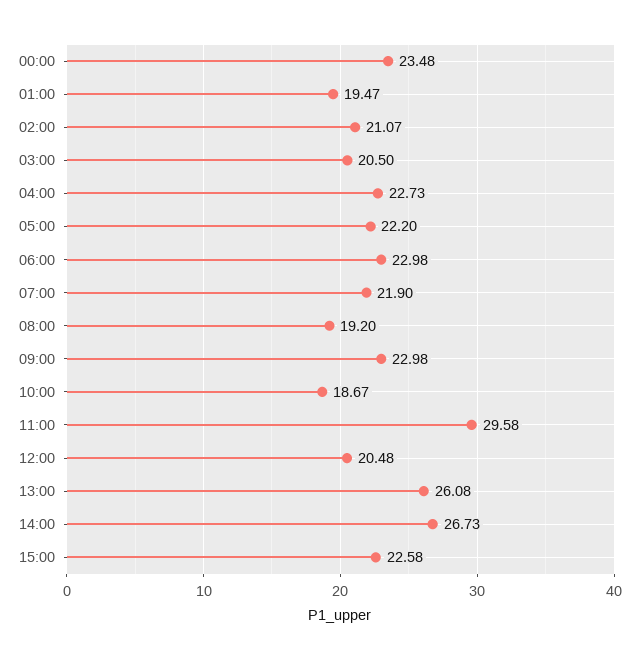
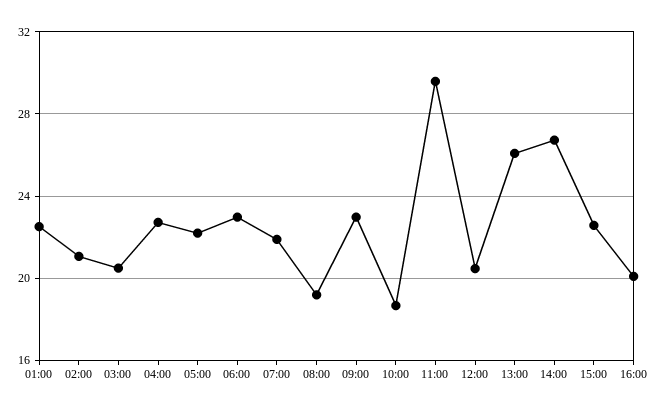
00:00: 23.48 -> none
01:00: 19.47 -> 22.5
16:00: none -> 20

